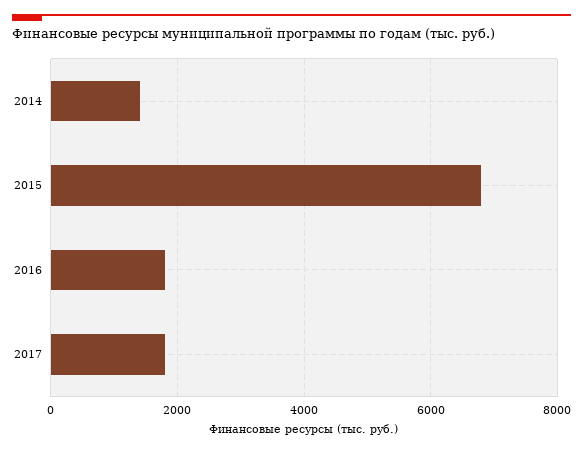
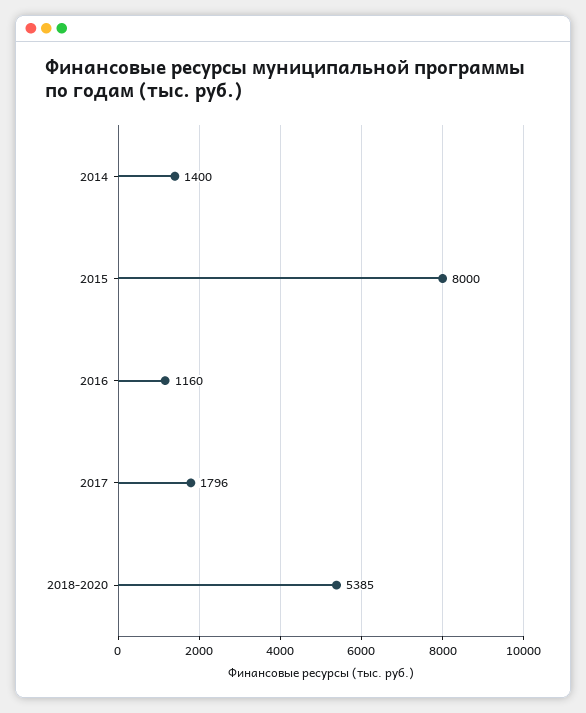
2015: 6800 -> 8000
2016: 1800 -> 1160
2018-2020: none -> 5385

